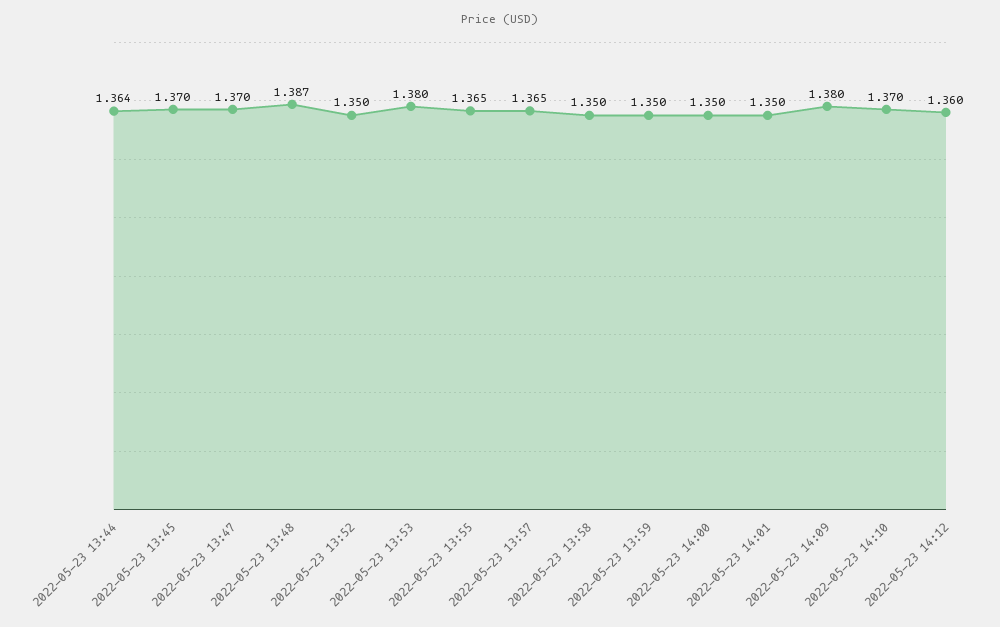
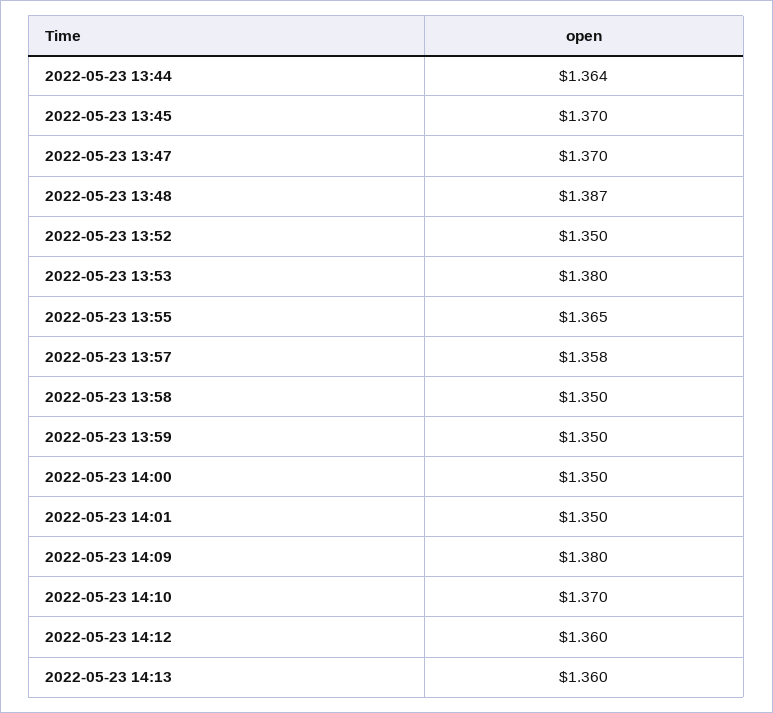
2022-05-23 13:57: 1.365 -> 1.358
2022-05-23 14:13: none -> 1.36

